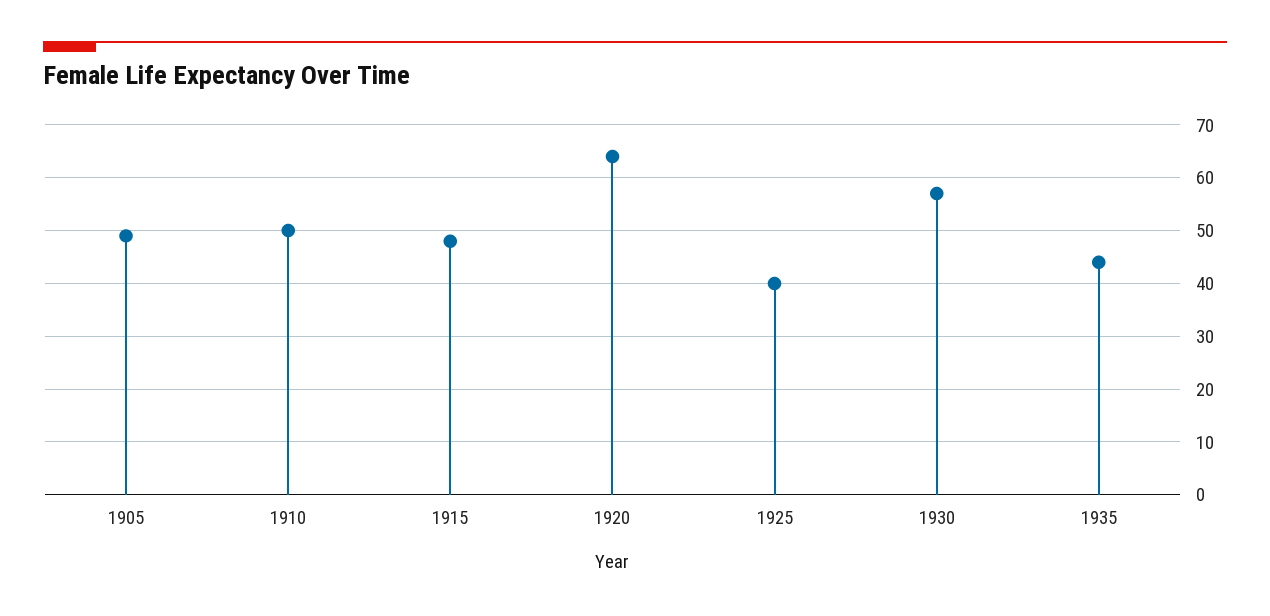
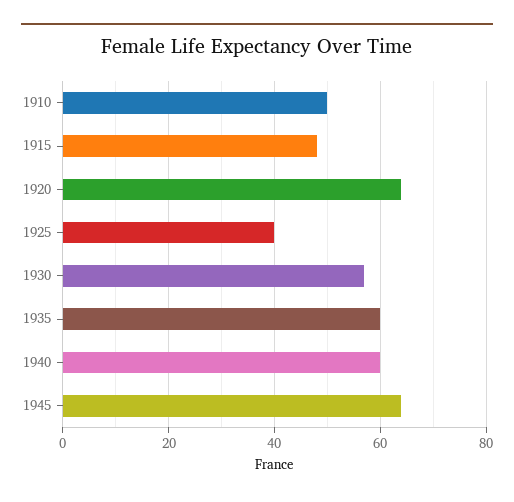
1905: 50 -> none
1935: 45 -> 60
1940: none -> 60
1945: none -> 65

